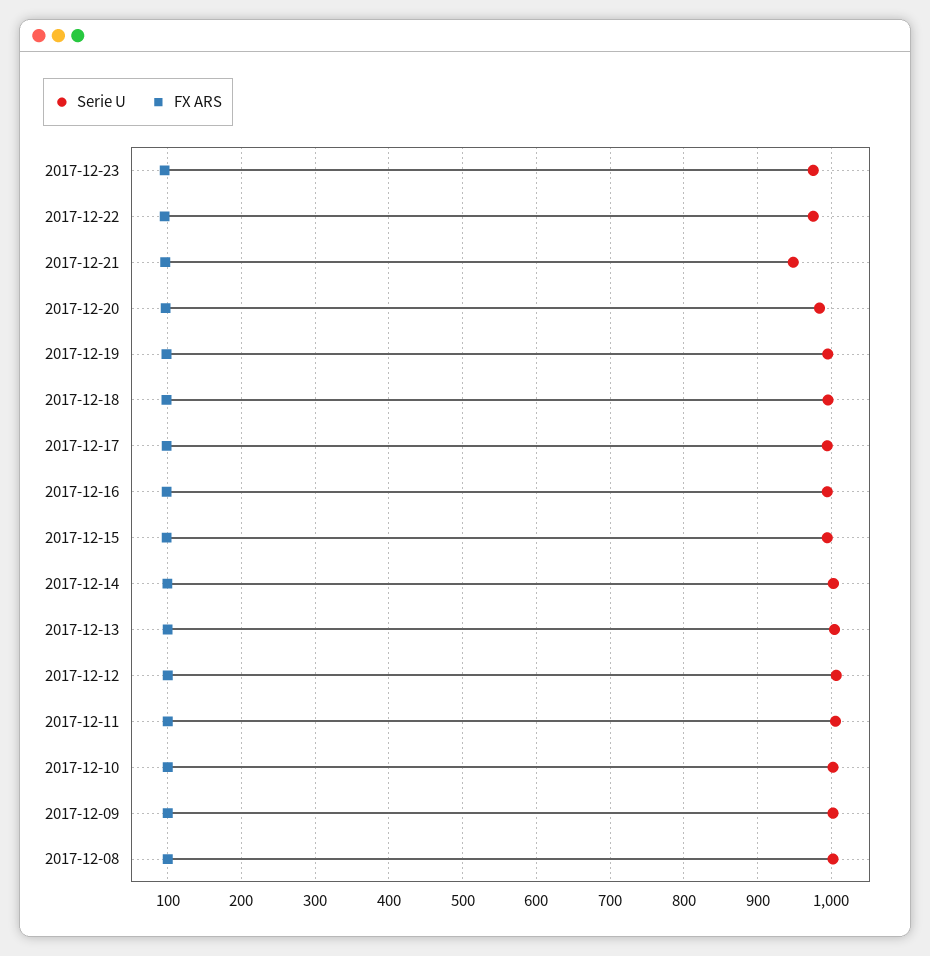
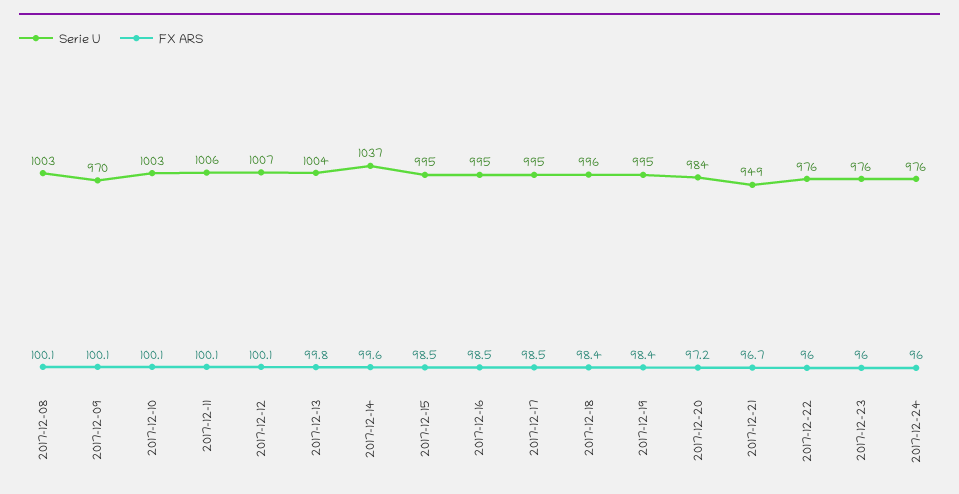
Serie U, 2017-12-14: 1000 -> 1037
Serie U, 2017-12-09: 1000 -> 970
Serie U, 2017-12-24: none -> 976
FX ARS, 2017-12-24: none -> 96

